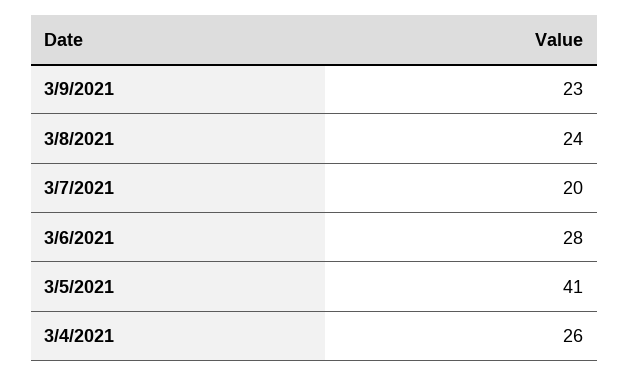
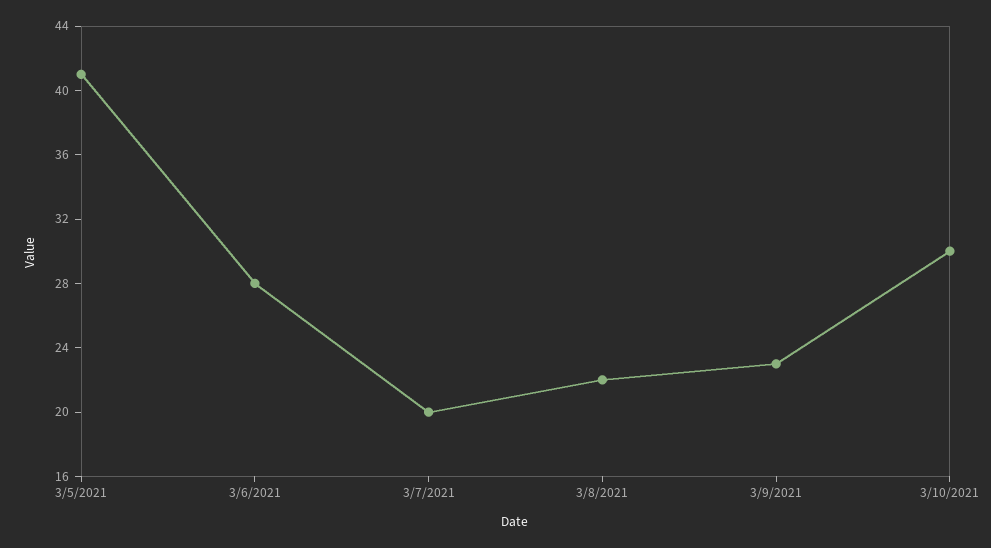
3/8/2021: 24 -> 22
3/4/2021: 26 -> none
3/10/2021: none -> 30

